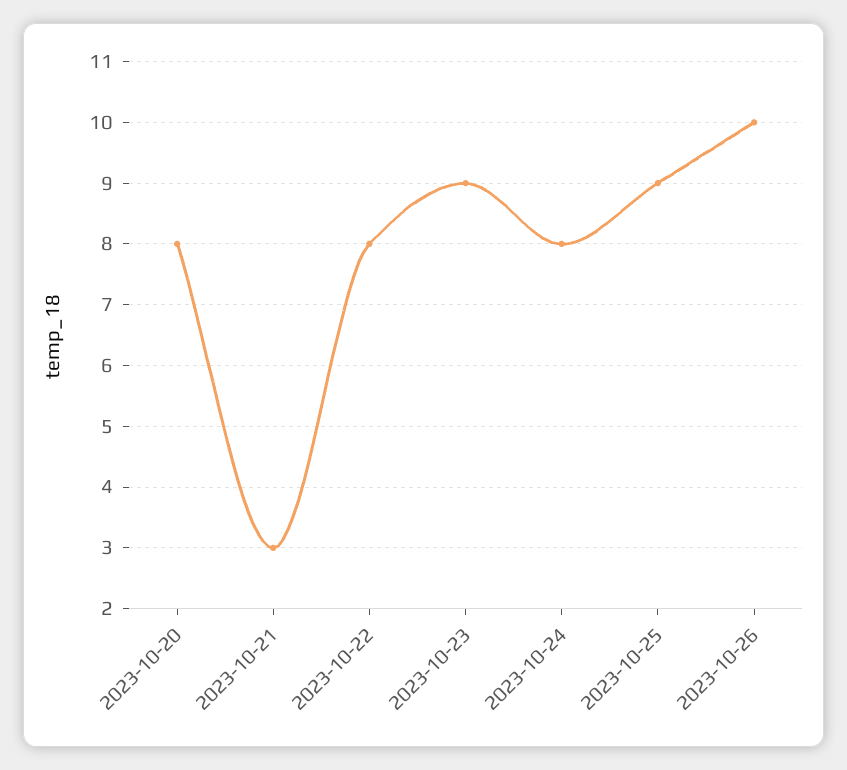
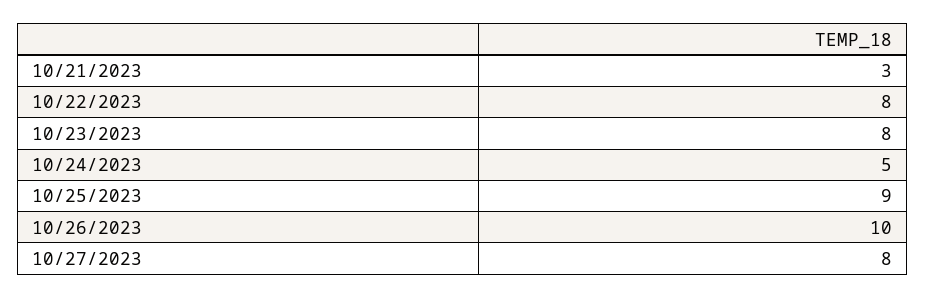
2023-10-20: 8 -> none
2023-10-23: 9 -> 8
2023-10-24: 8 -> 5
10/27/2023: none -> 8

